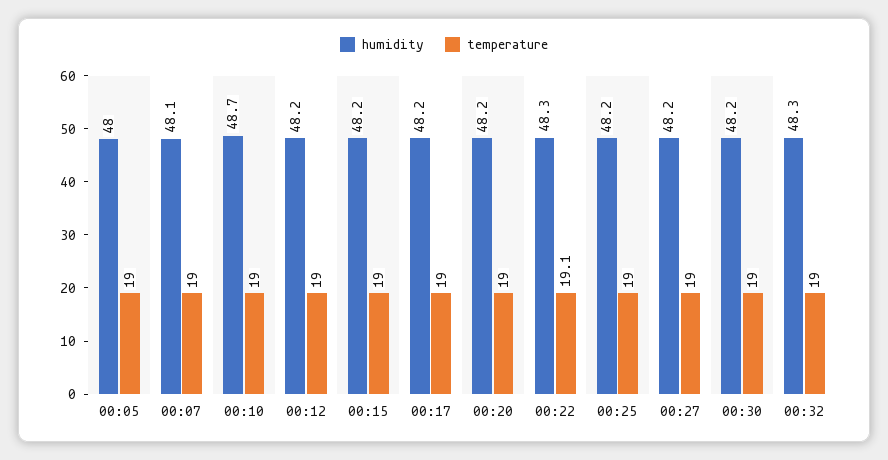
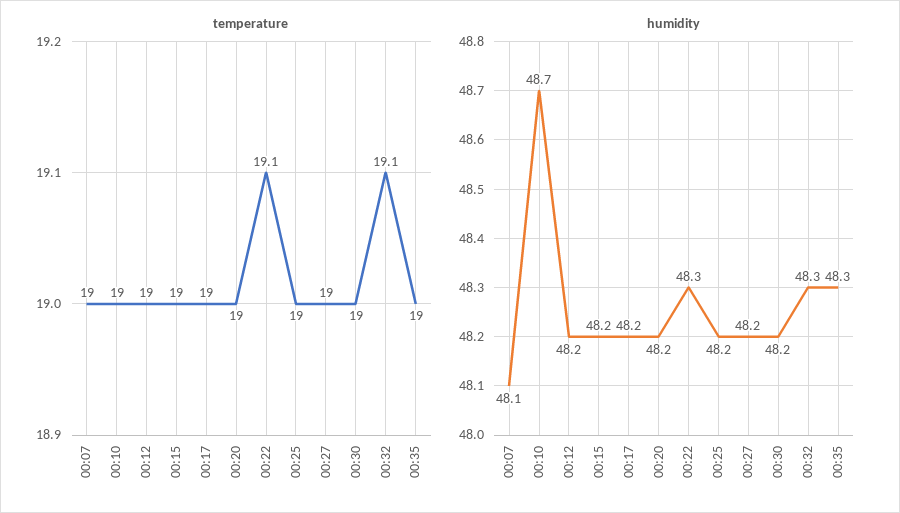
humidity, 00:05: 48 -> none
temperature, 00:05: 19 -> none
temperature, 00:32: 19 -> 19.1
temperature, 00:35: none -> 19
humidity, 00:35: none -> 48.3

